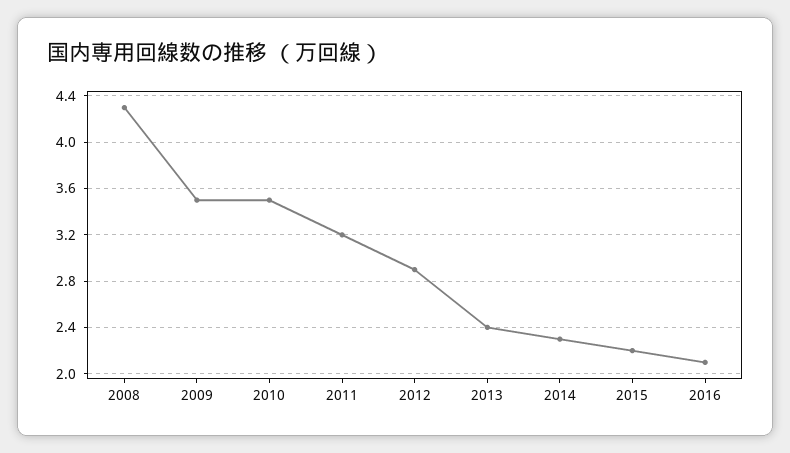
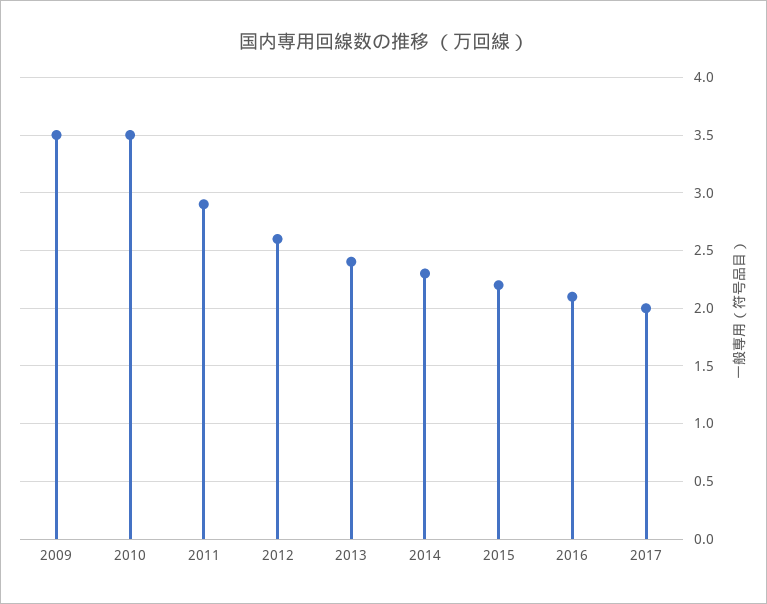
2008: 4.3 -> none
2011: 3.2 -> 2.9
2012: 2.9 -> 2.6
2017: none -> 2

